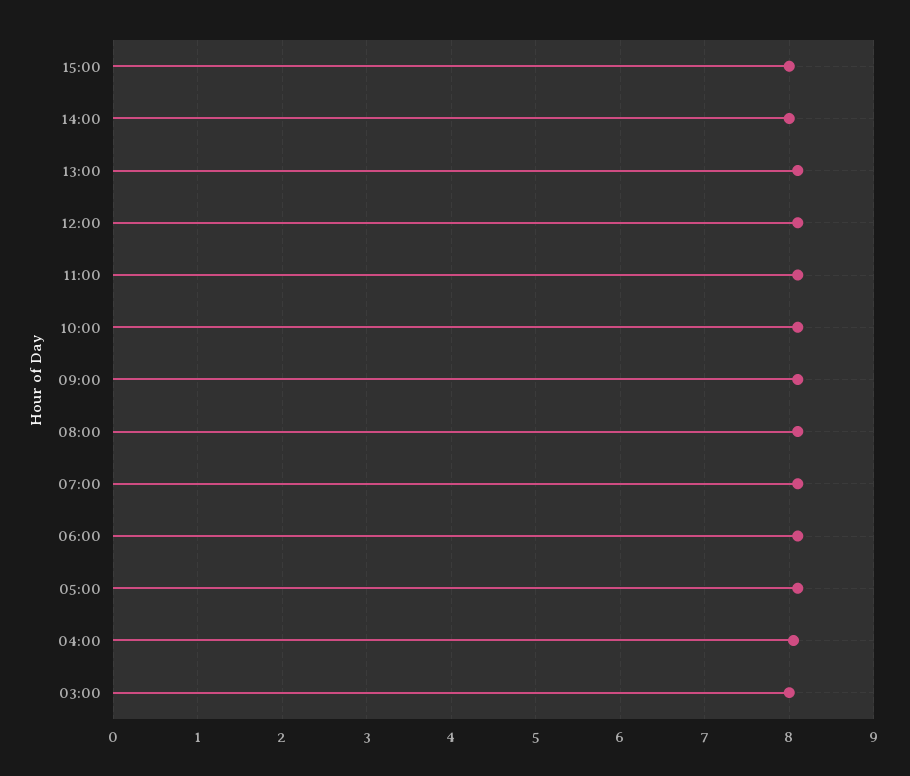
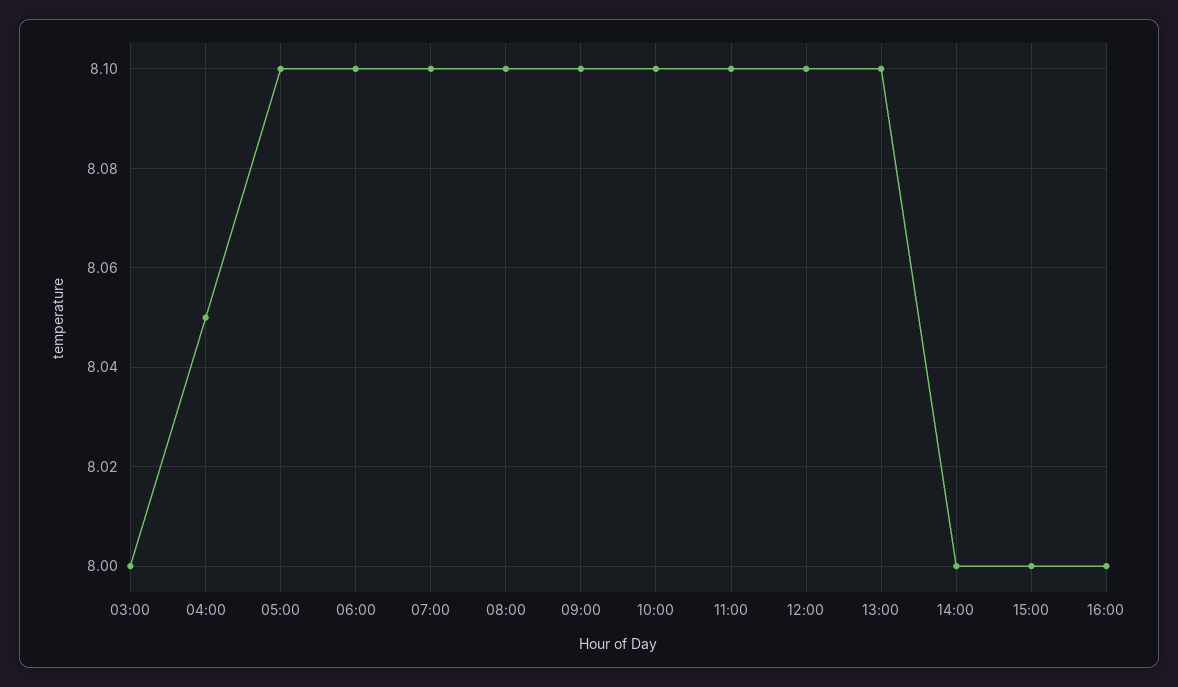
16:00: none -> 8

